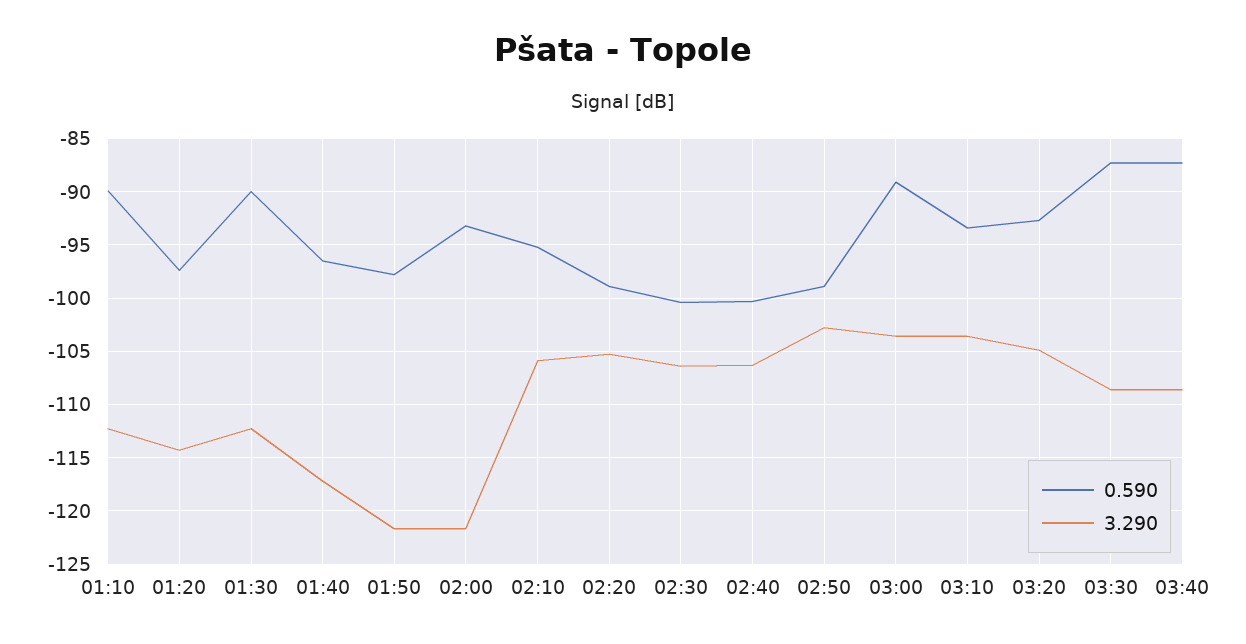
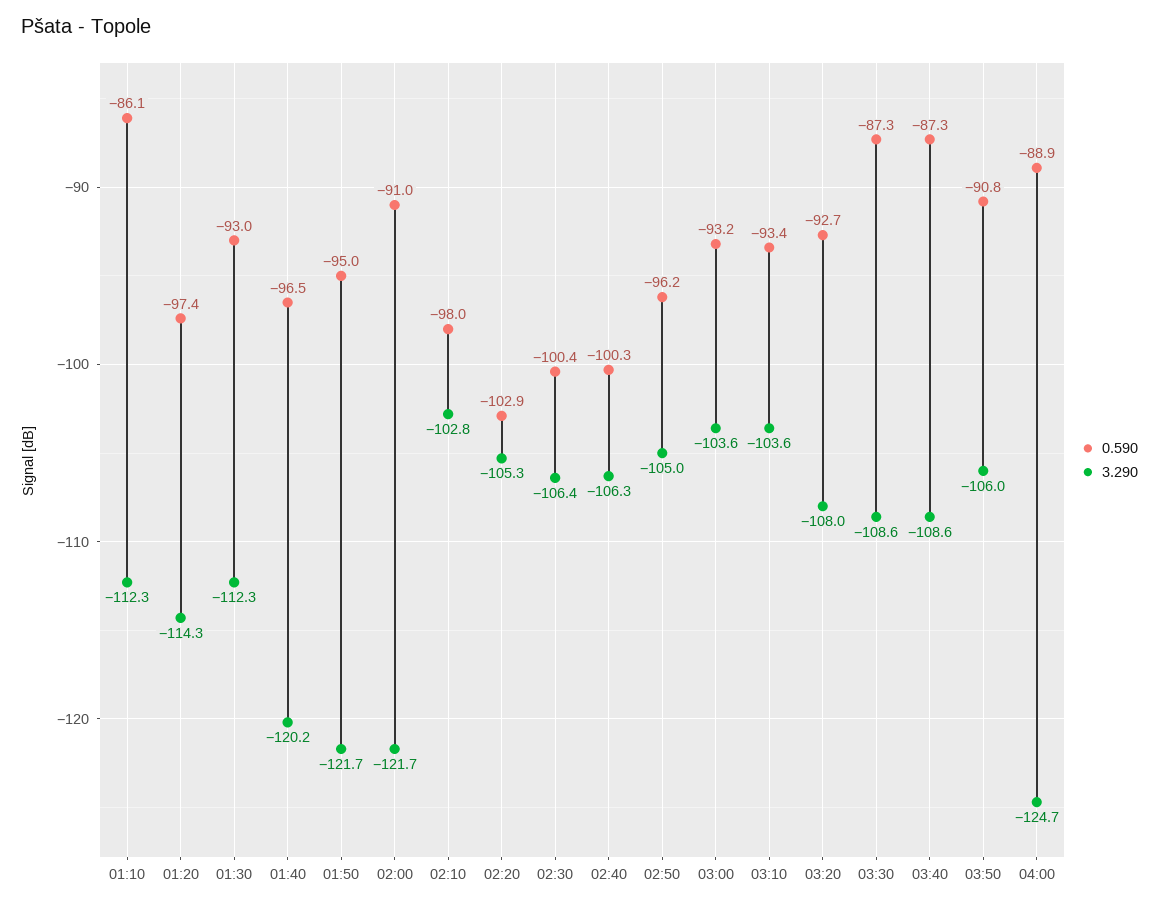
0.590, 01:10: -90 -> -86.1
0.590, 01:30: -90 -> -93
3.290, 01:40: -117 -> -120.2
0.590, 01:50: -98 -> -95
0.590, 02:00: -93 -> -91
0.590, 02:10: -95 -> -98
3.290, 02:10: -106 -> -102.8
0.590, 02:20: -99 -> -102.9
0.590, 02:50: -99 -> -96.2
3.290, 02:50: -103 -> -105
0.590, 03:00: -89 -> -93.2
3.290, 03:20: -105 -> -108
0.590, 03:50: none -> -90.8
3.290, 03:50: none -> -106
0.590, 04:00: none -> -88.9
3.290, 04:00: none -> -124.7

